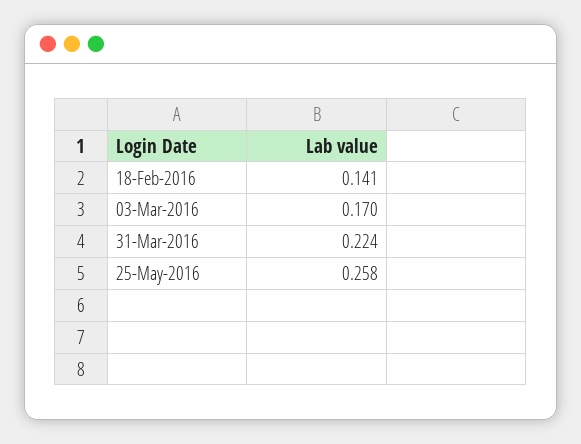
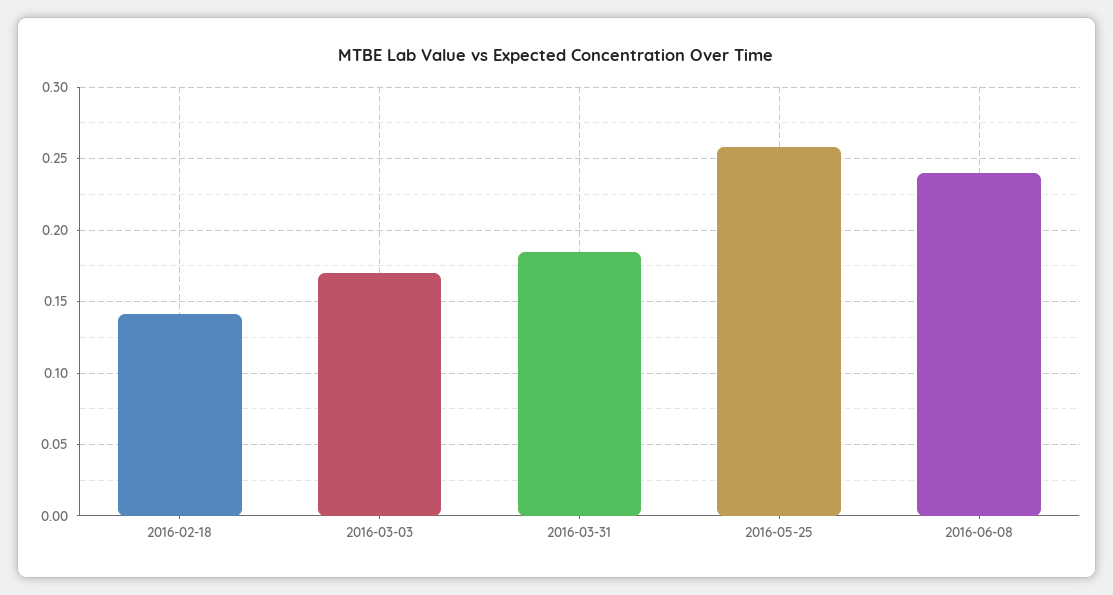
31-Mar-2016: 0.224 -> 0.185
2016-06-08: none -> 0.24

